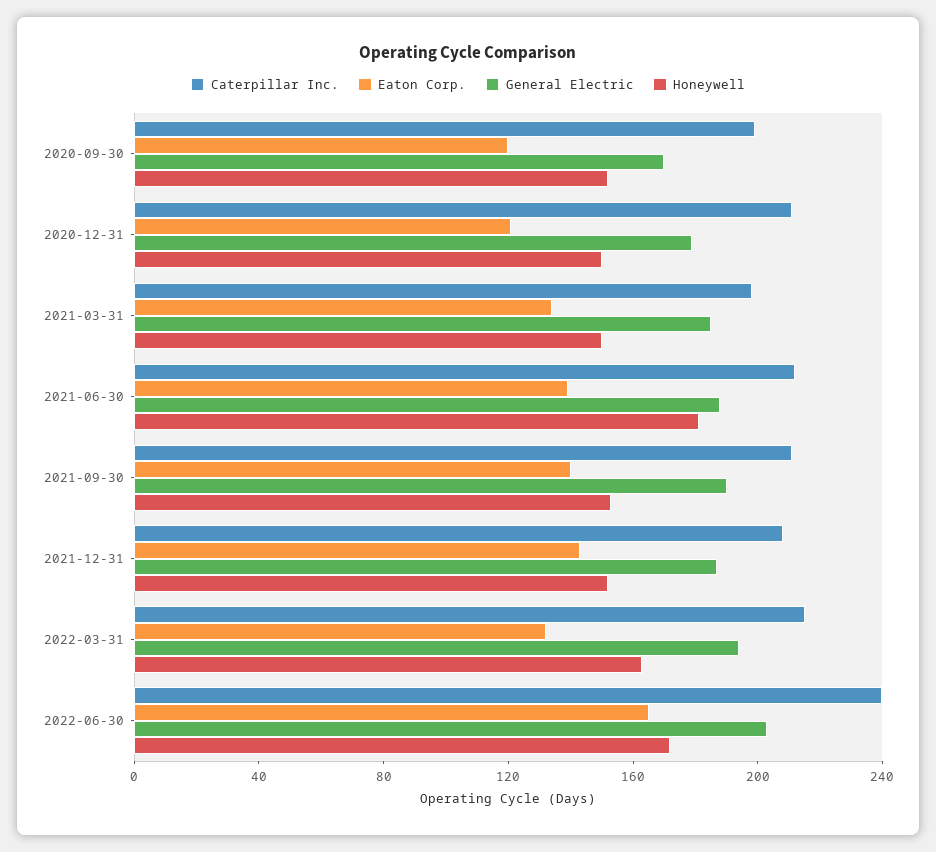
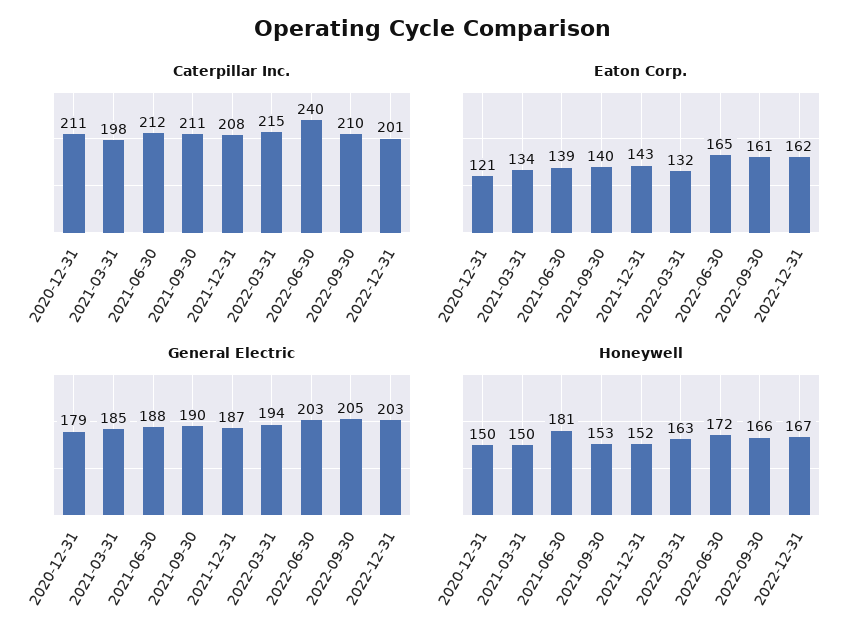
Caterpillar Inc., 2020-09-30: 200 -> none
Eaton Corp., 2020-09-30: 120 -> none
General Electric, 2020-09-30: 170 -> none
Honeywell, 2020-09-30: 150 -> none
Caterpillar Inc., 2022-09-30: none -> 210
Caterpillar Inc., 2022-12-31: none -> 201
Eaton Corp., 2022-09-30: none -> 161
Eaton Corp., 2022-12-31: none -> 162
General Electric, 2022-09-30: none -> 205
General Electric, 2022-12-31: none -> 203
Honeywell, 2022-09-30: none -> 166
Honeywell, 2022-12-31: none -> 167

